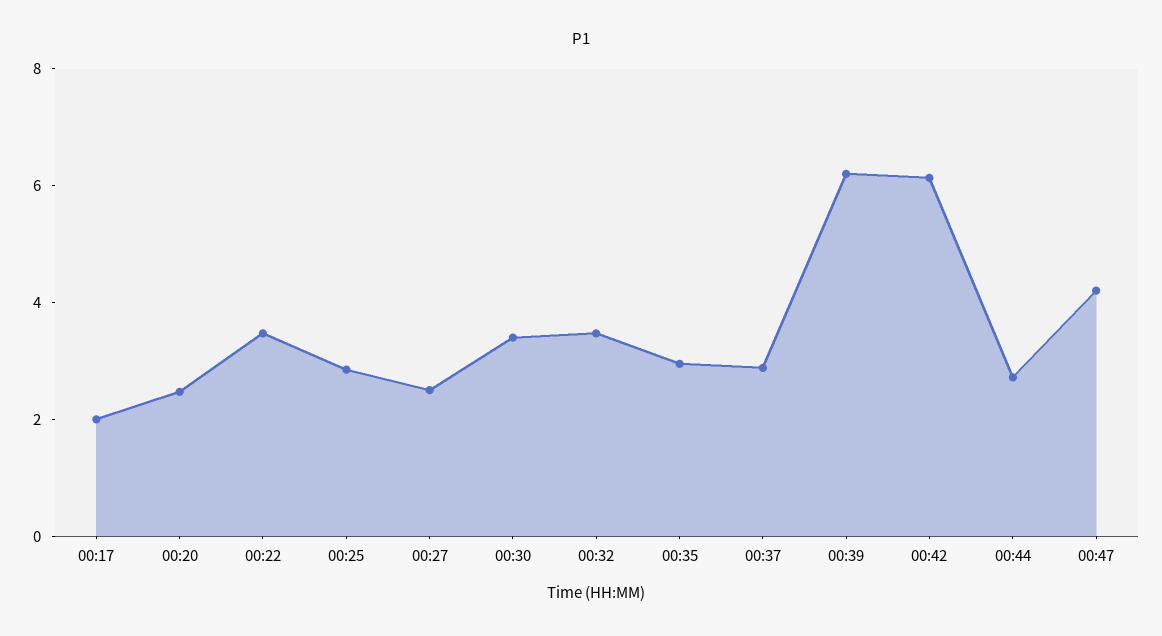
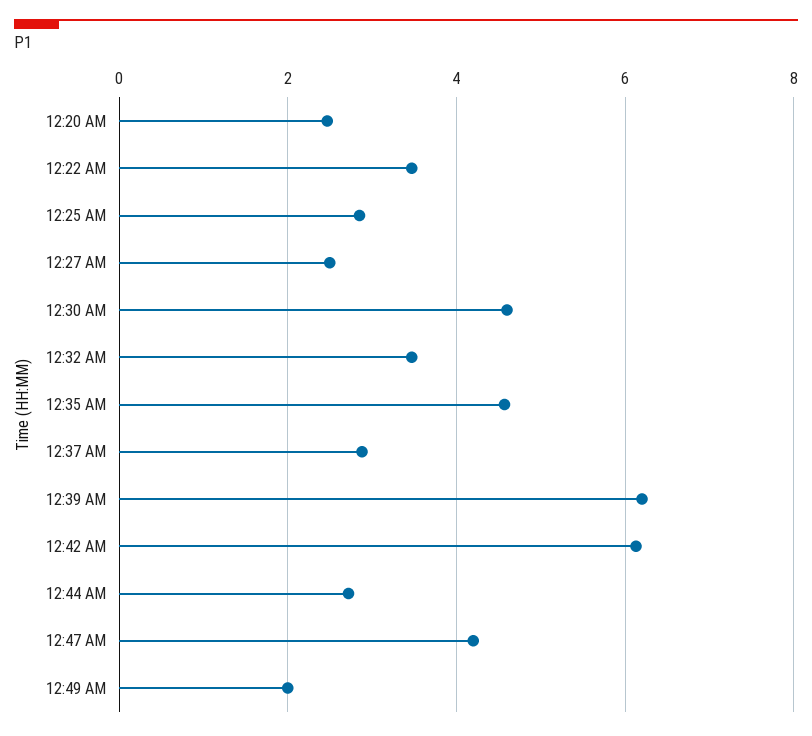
00:17: 2 -> none
00:30: 3.5 -> 4.6
00:35: 3 -> 4.6
12:49 AM: none -> 2

